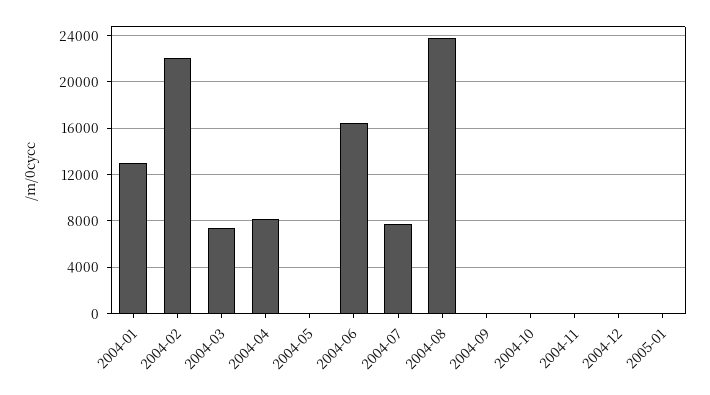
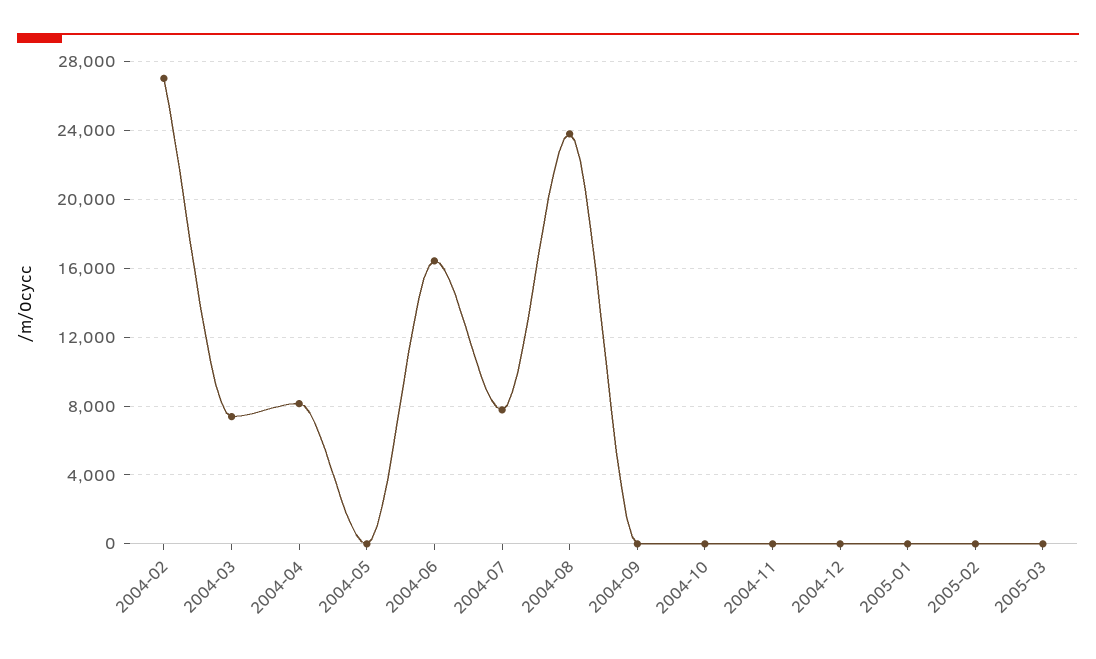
2004-01: 13000 -> none
2004-02: 22000 -> 27000
2005-02: none -> 0
2005-03: none -> 0

